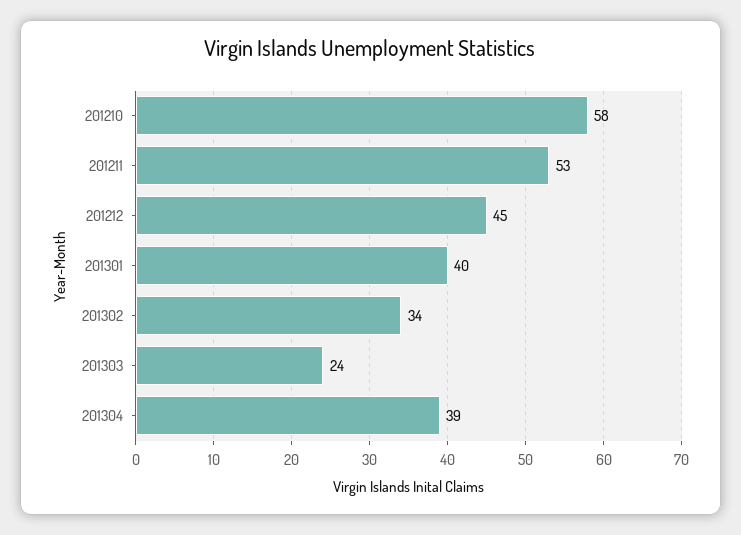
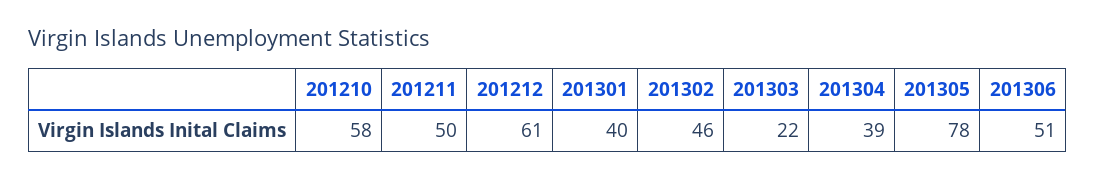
201211: 53 -> 50
201212: 45 -> 61
201302: 34 -> 46
201303: 24 -> 22
201305: none -> 78
201306: none -> 51

